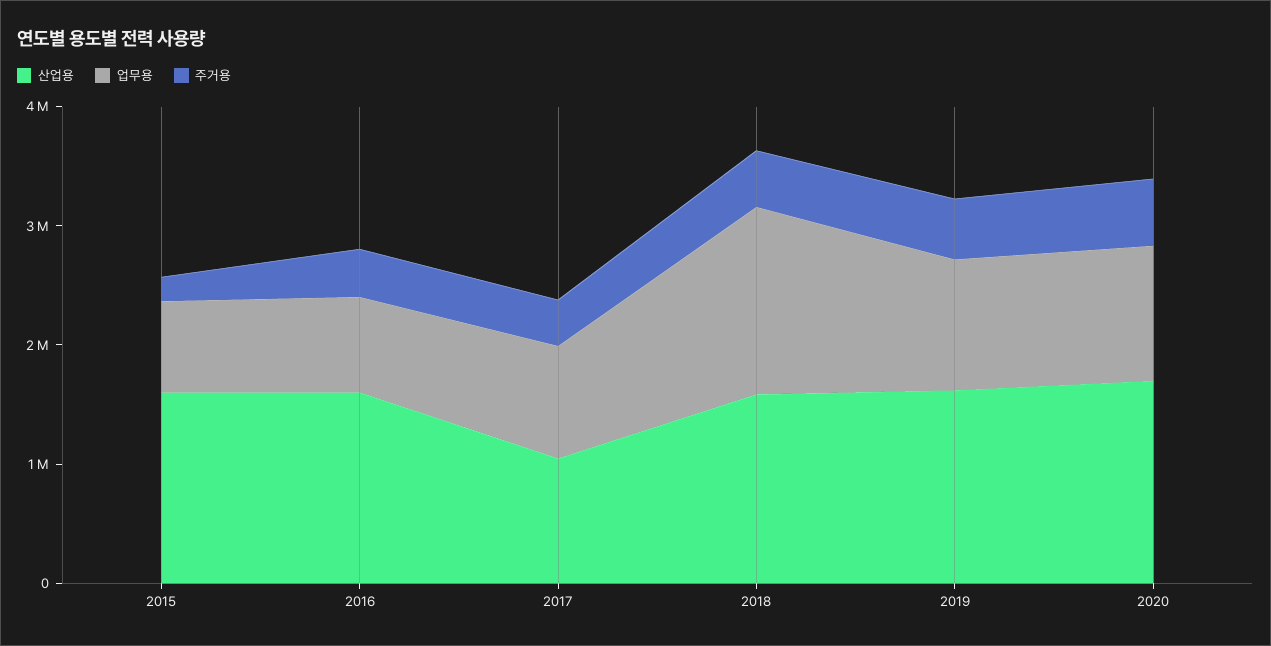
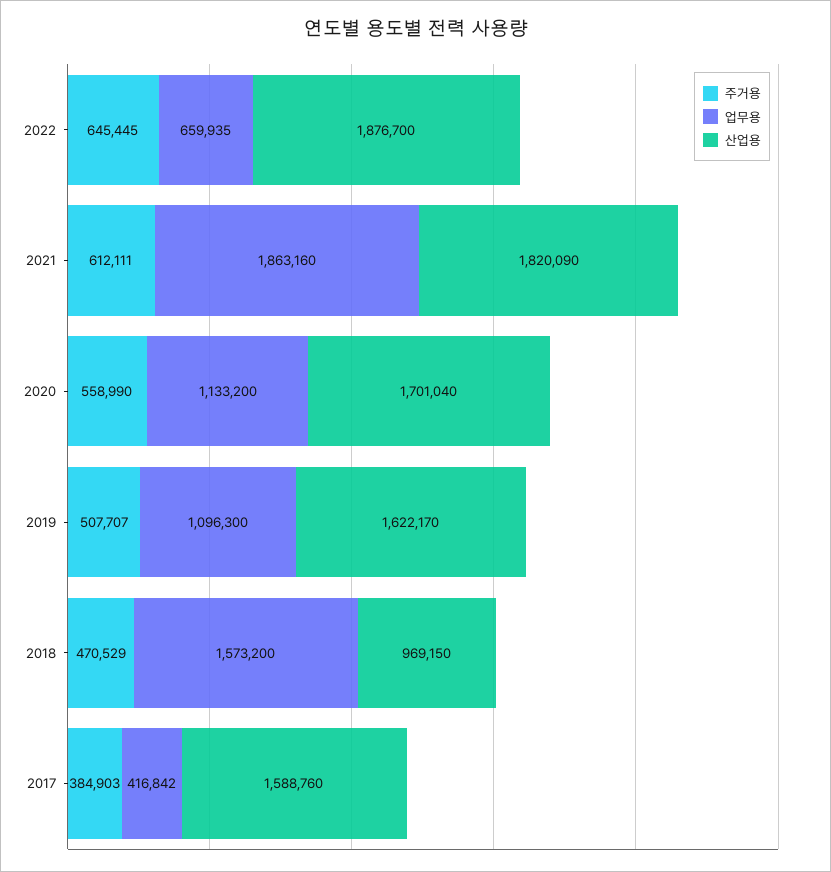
산업용, 2015: 1600000 -> none
업무용, 2015: 800000 -> none
주거용, 2015: 200000 -> none
산업용, 2016: 1600000 -> none
업무용, 2016: 800000 -> none
주거용, 2016: 400000 -> none
산업용, 2017: 1000000 -> 1588760
업무용, 2017: 1000000 -> 416842
산업용, 2018: 1600000 -> 969150
주거용, 2022: none -> 645445
업무용, 2022: none -> 659935
산업용, 2022: none -> 1876700
주거용, 2021: none -> 612111
업무용, 2021: none -> 1863160
산업용, 2021: none -> 1820090

